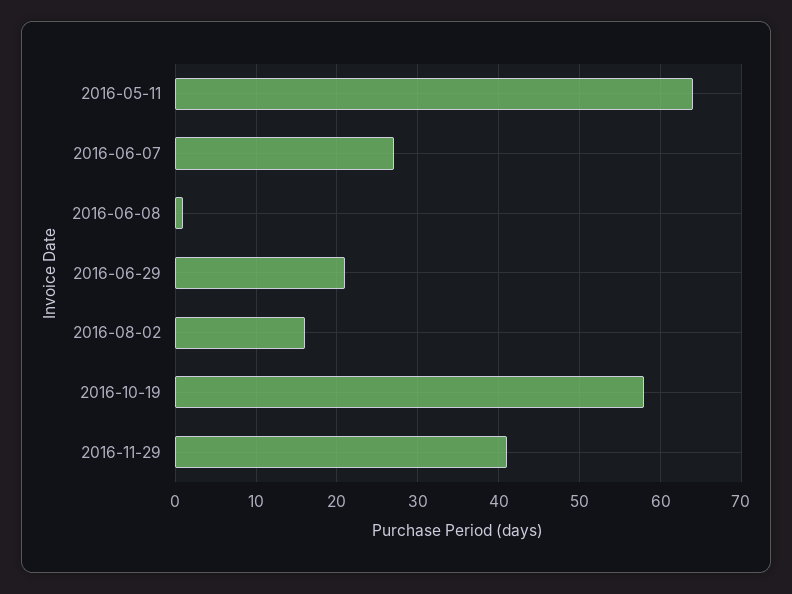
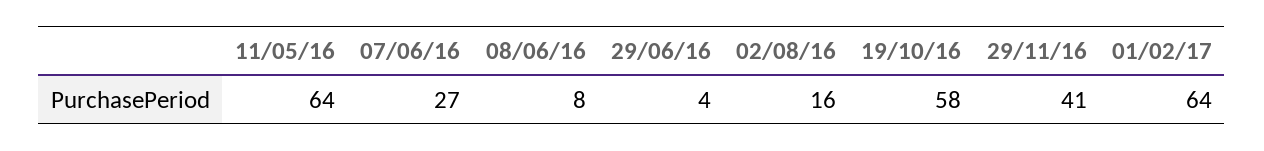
2016-06-08: 1 -> 8
2016-06-29: 21 -> 4
01/02/17: none -> 64

